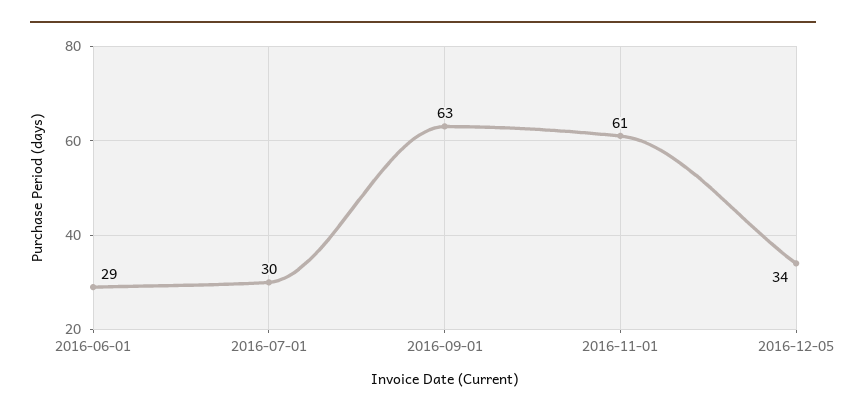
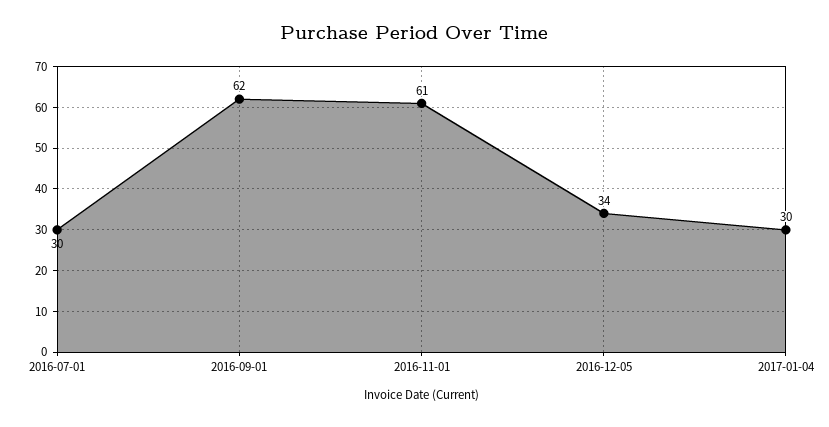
2016-06-01: 29 -> none
2016-09-01: 63 -> 62
2017-01-04: none -> 30

